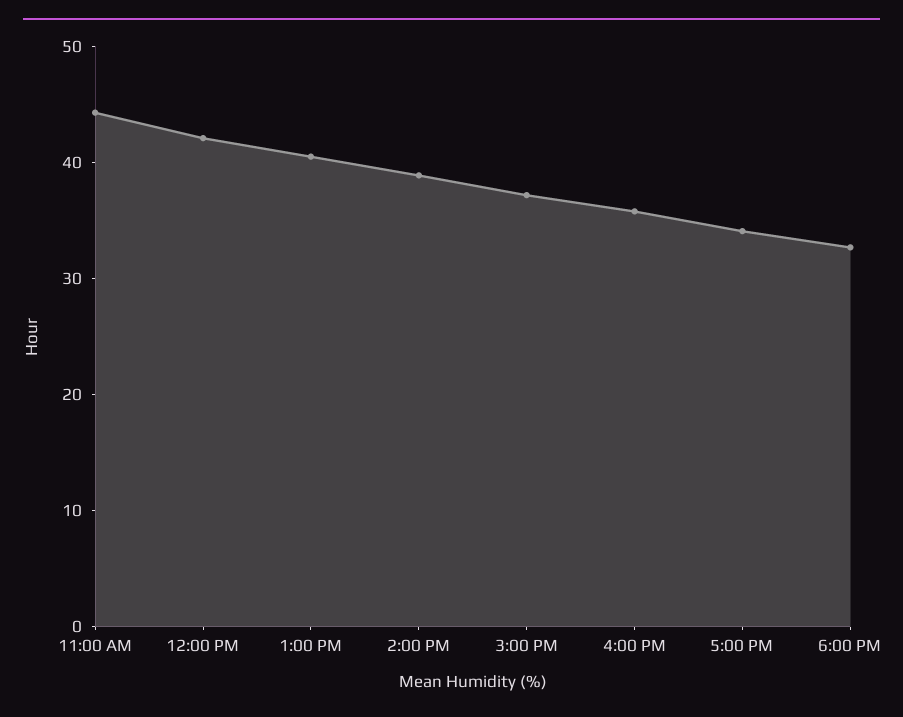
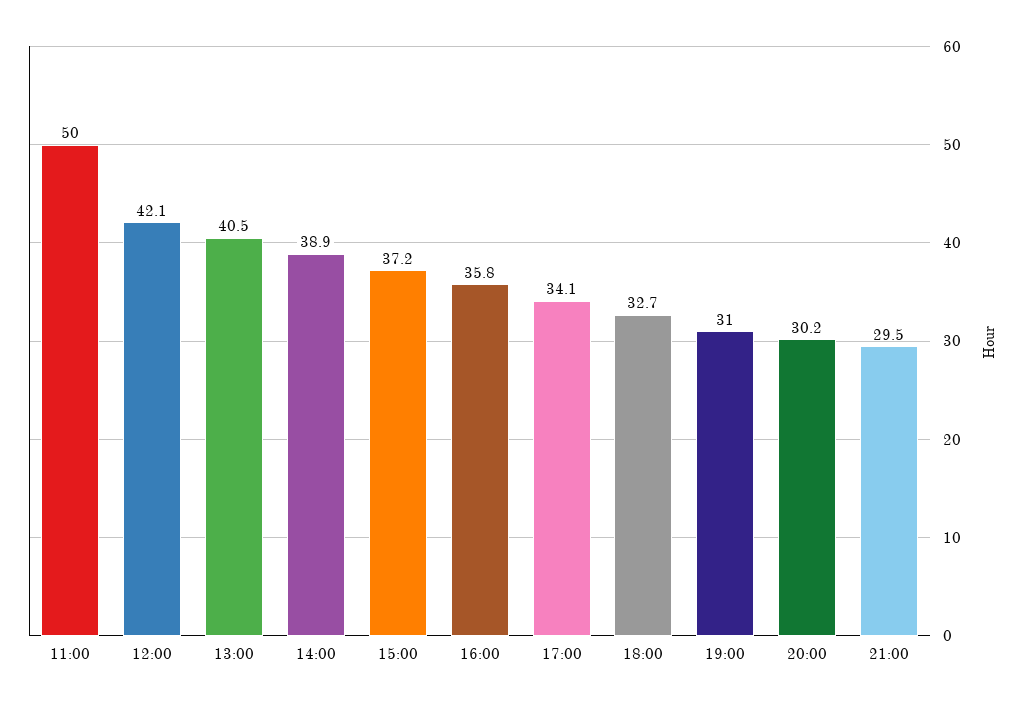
11:00 AM: 44 -> 50
19:00: none -> 31
20:00: none -> 30.2
21:00: none -> 29.5

